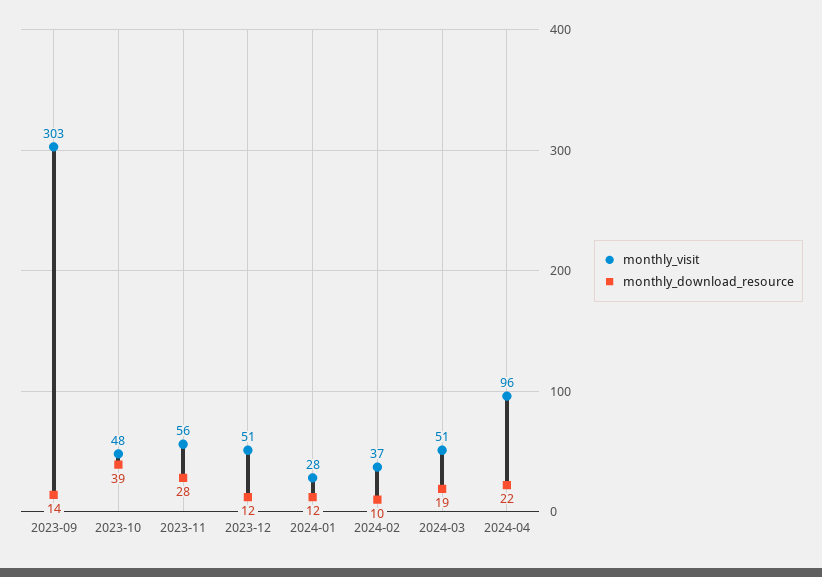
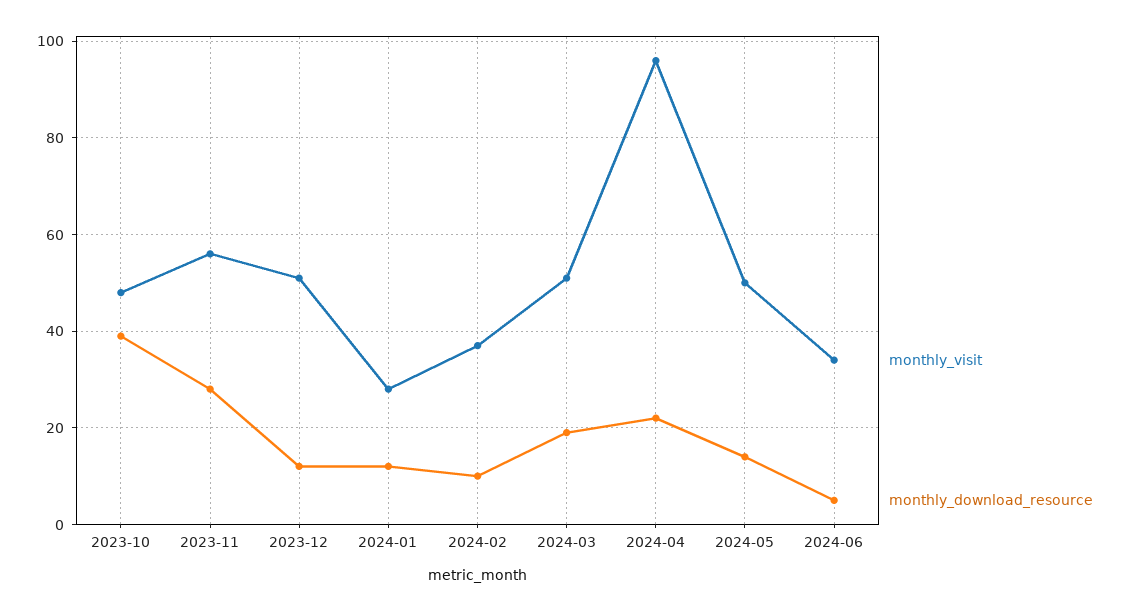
monthly_visit, 2023-09: 303 -> none
monthly_download_resource, 2023-09: 14 -> none
monthly_visit, 2024-05: none -> 50
monthly_download_resource, 2024-05: none -> 15
monthly_visit, 2024-06: none -> 35
monthly_download_resource, 2024-06: none -> 5

